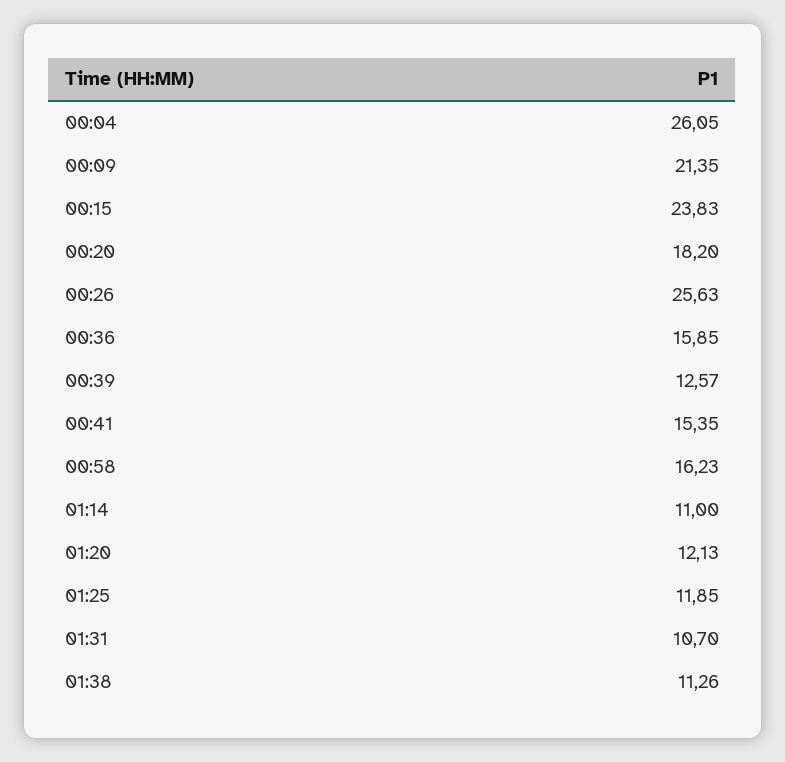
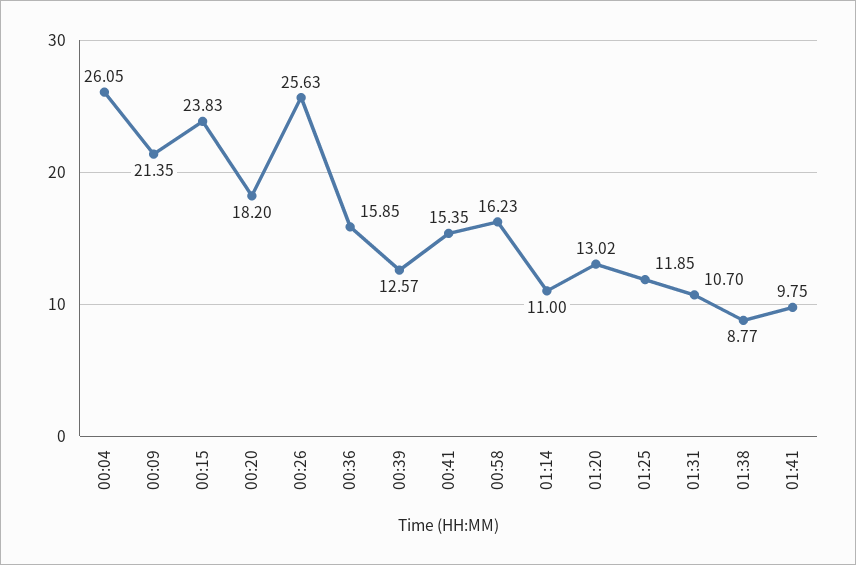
01:20: 12.13 -> 13.02
01:38: 11.26 -> 8.77
01:41: none -> 9.75

